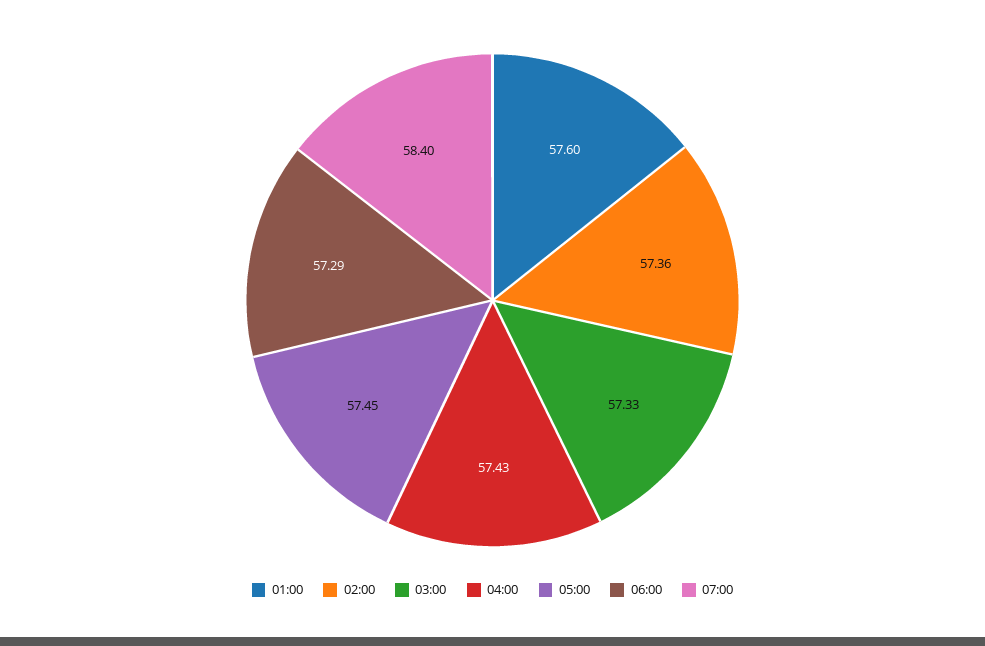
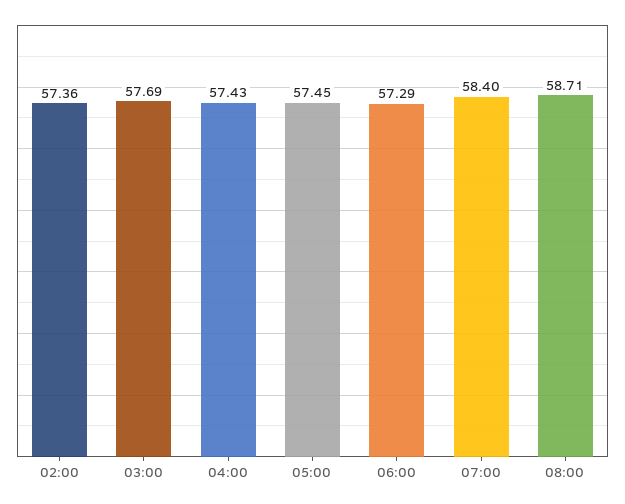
01:00: 57.6 -> none
03:00: 57.33 -> 57.69
08:00: none -> 58.71

